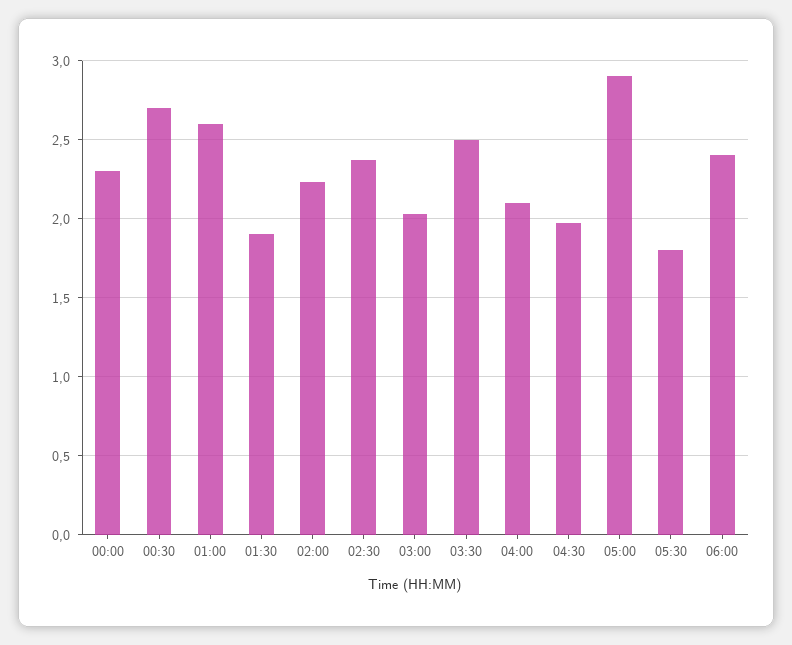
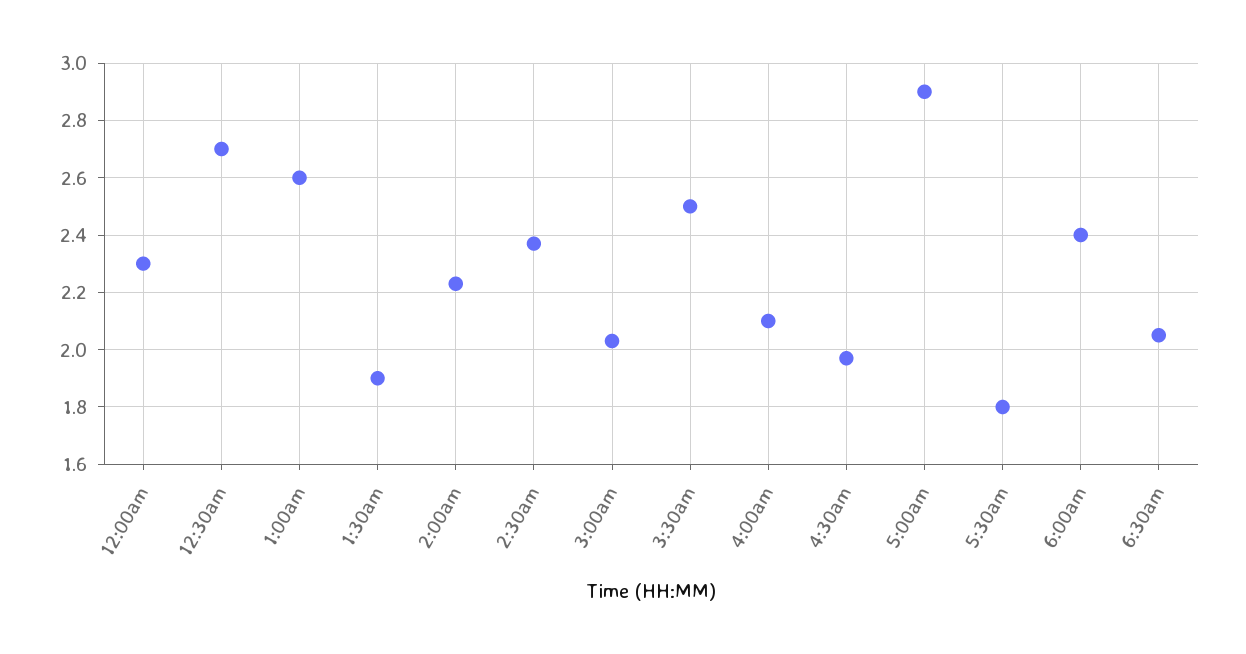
6:30am: none -> 2.05

